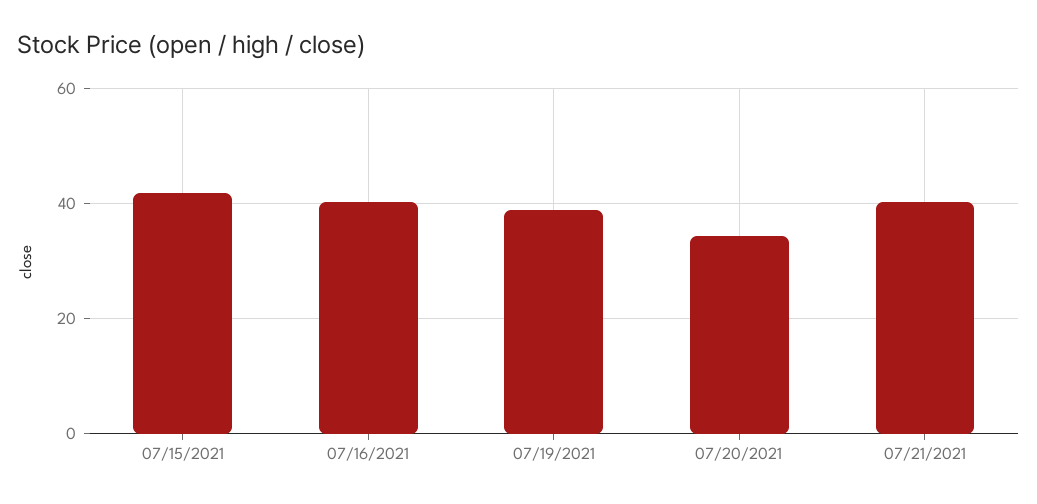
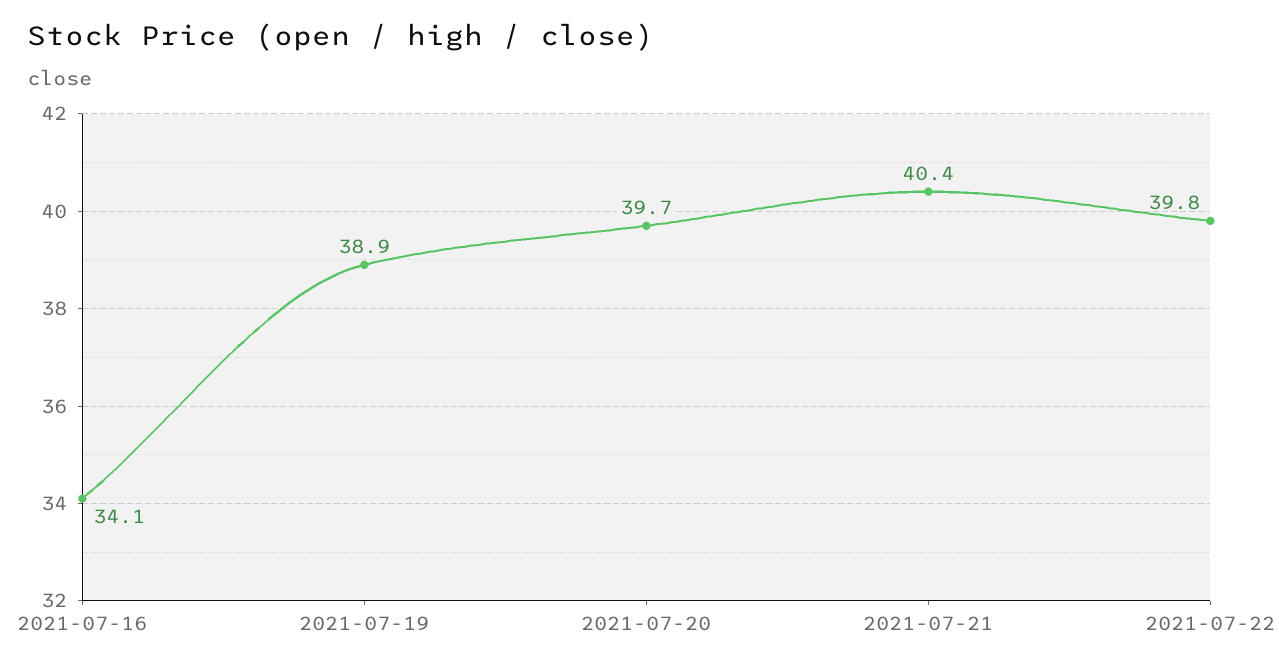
07/15/2021: 42 -> none
07/16/2021: 40 -> 34.1
07/20/2021: 34 -> 39.7
2021-07-22: none -> 39.8

